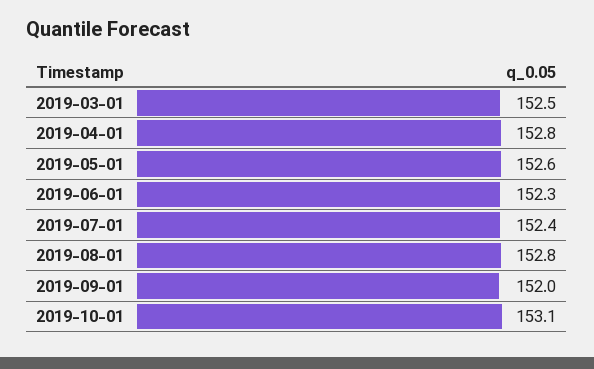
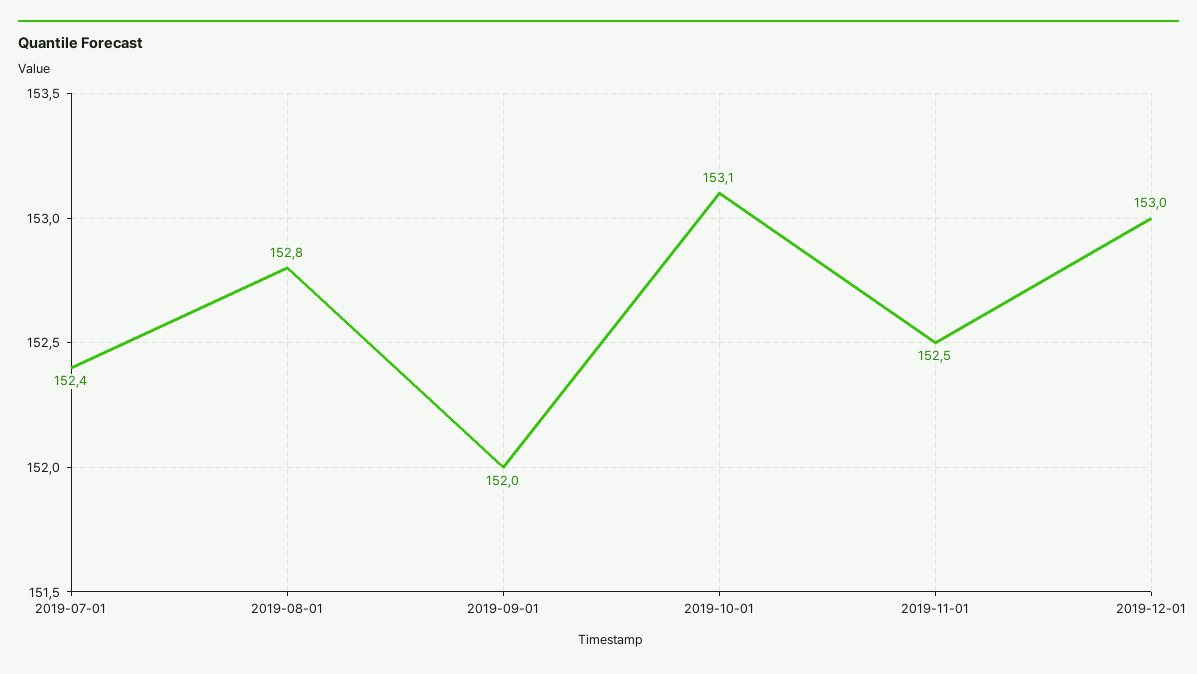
2019-03-01: 152.5 -> none
2019-04-01: 152.8 -> none
2019-05-01: 152.6 -> none
2019-06-01: 152.3 -> none
2019-11-01: none -> 152.5
2019-12-01: none -> 153

